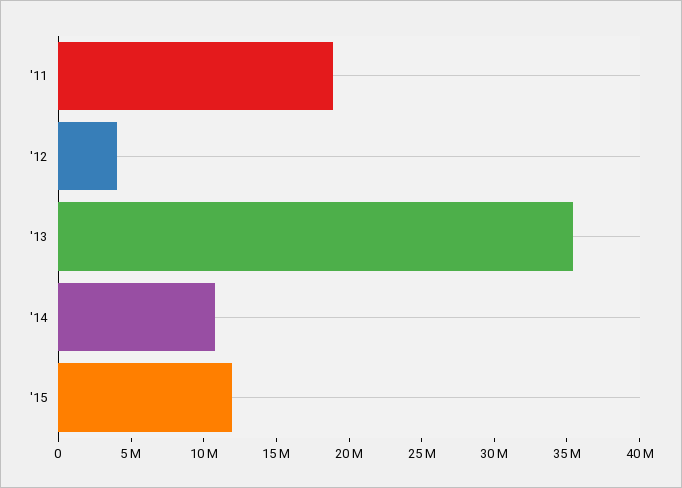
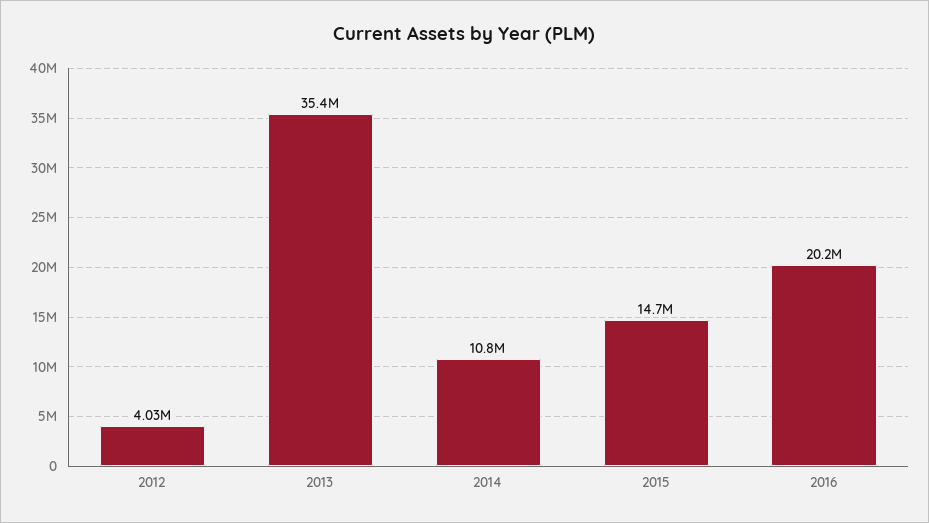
'11: 19000000 -> none
'15: 12000000 -> 14700000
2016: none -> 20200000

